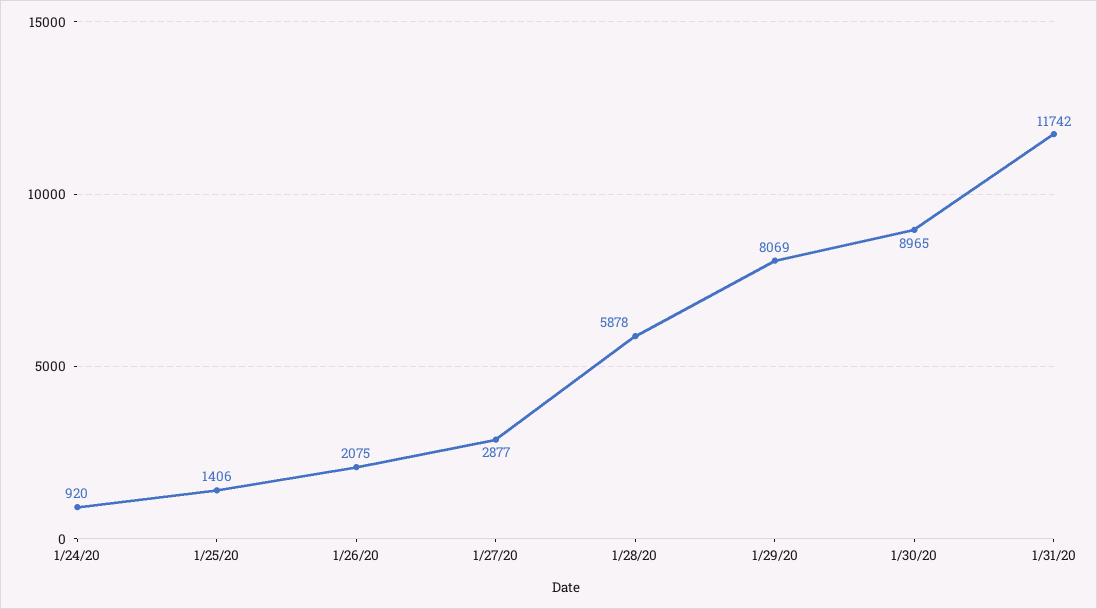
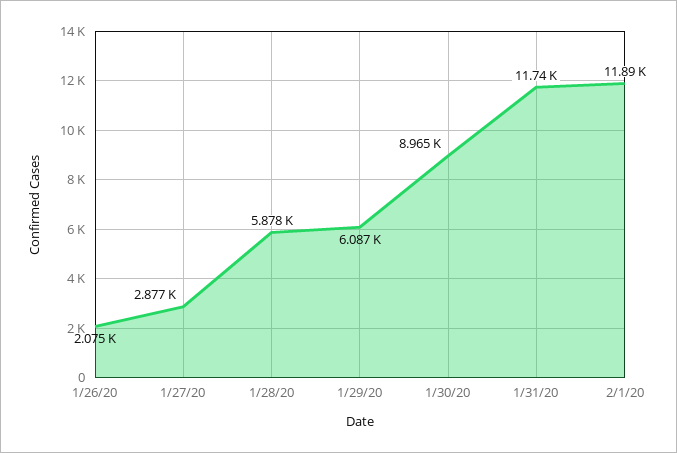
1/24/20: 920 -> none
1/25/20: 1406 -> none
1/29/20: 8069 -> 6087
2/1/20: none -> 11890

